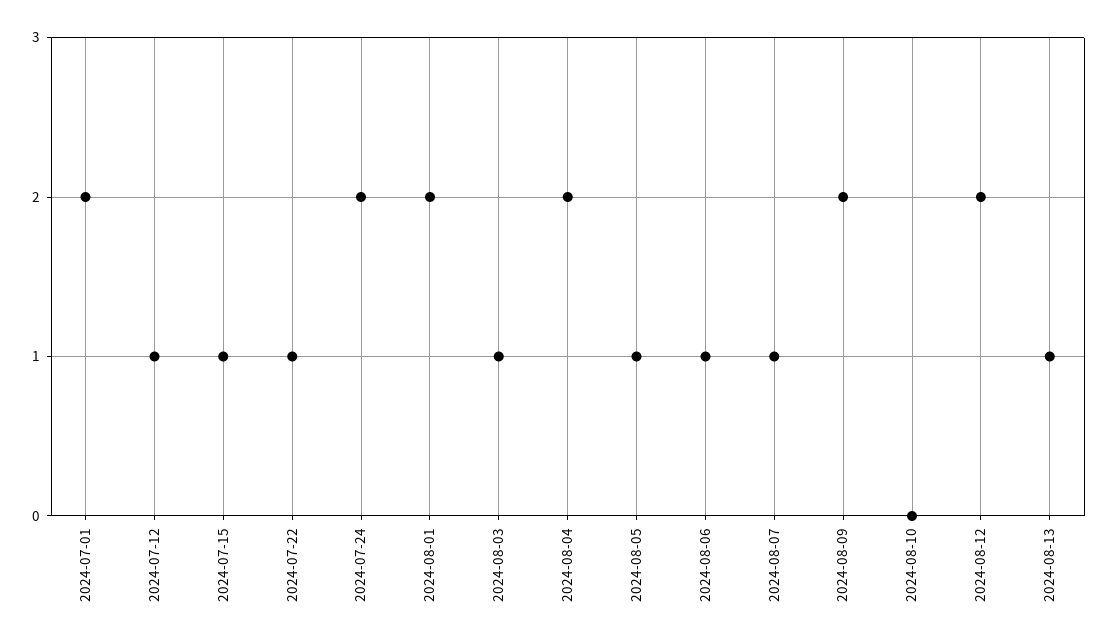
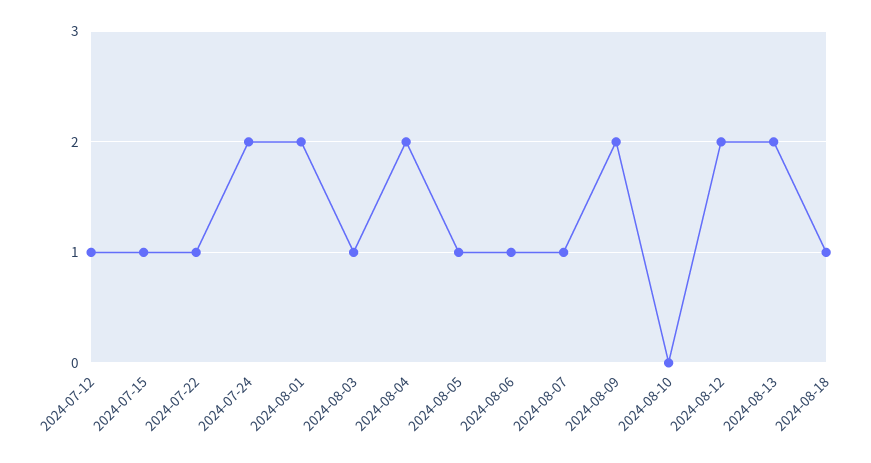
2024-07-01: 2 -> none
2024-08-13: 1 -> 2
2024-08-18: none -> 1

